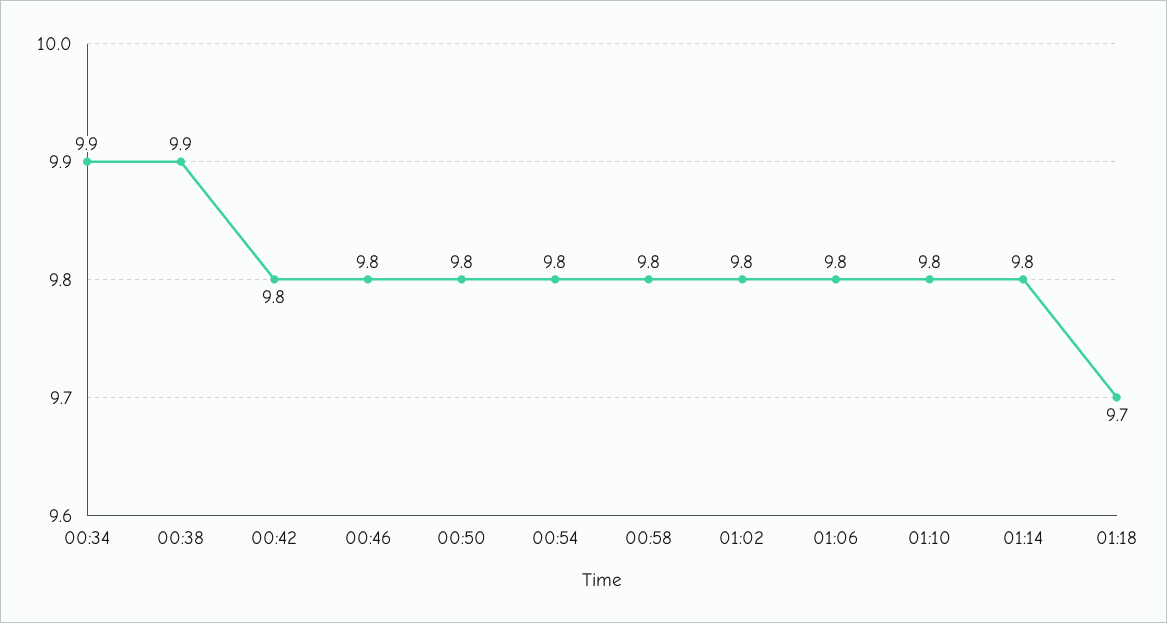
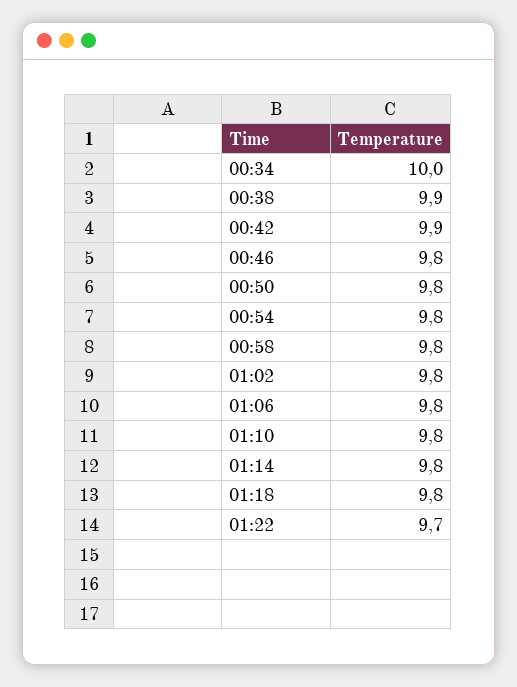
00:34: 9.9 -> 10
00:42: 9.8 -> 9.9
01:18: 9.7 -> 9.8
01:22: none -> 9.7

